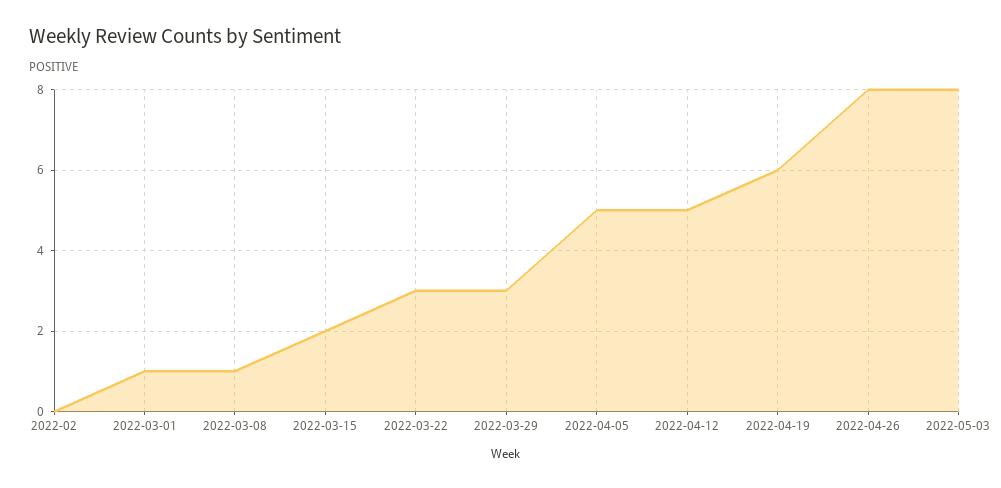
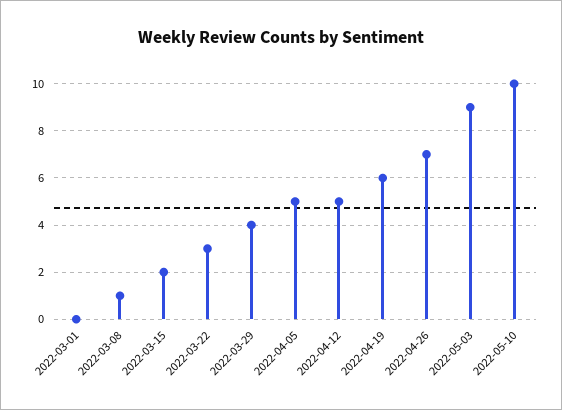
2022-02: 0 -> none
2022-03-01: 1 -> 0
2022-03-29: 3 -> 4
2022-04-26: 8 -> 7
2022-05-03: 8 -> 9
2022-05-10: none -> 10

